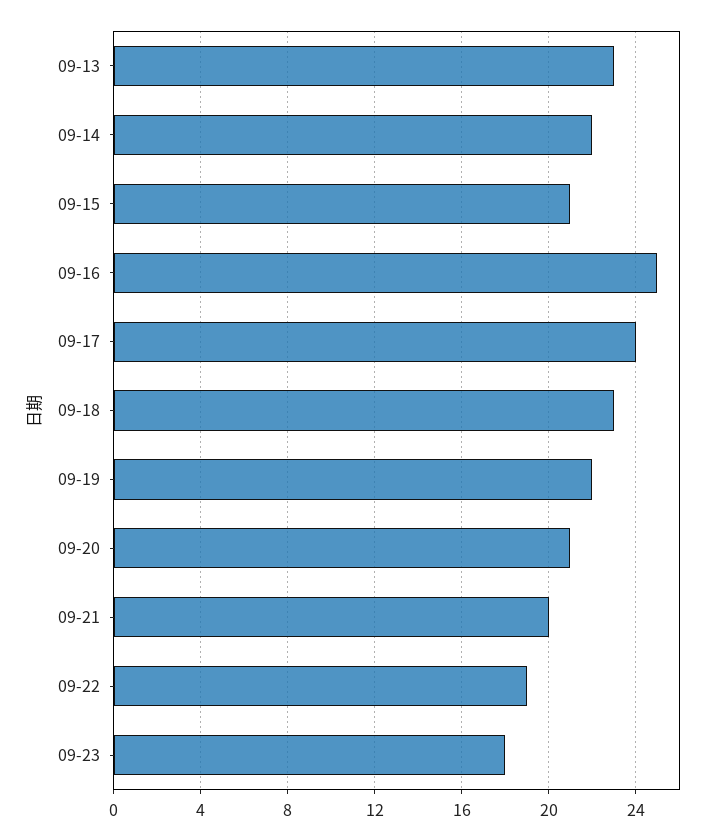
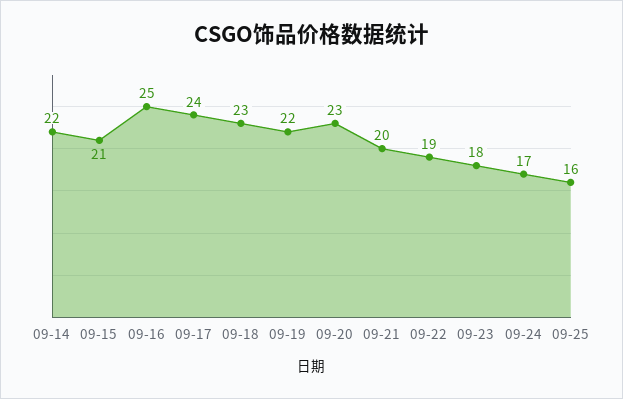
09-13: 23 -> none
09-20: 21 -> 23
09-24: none -> 17
09-25: none -> 16

